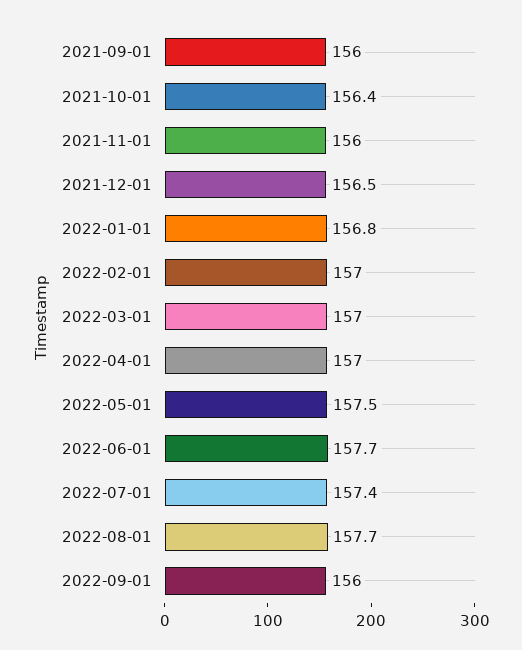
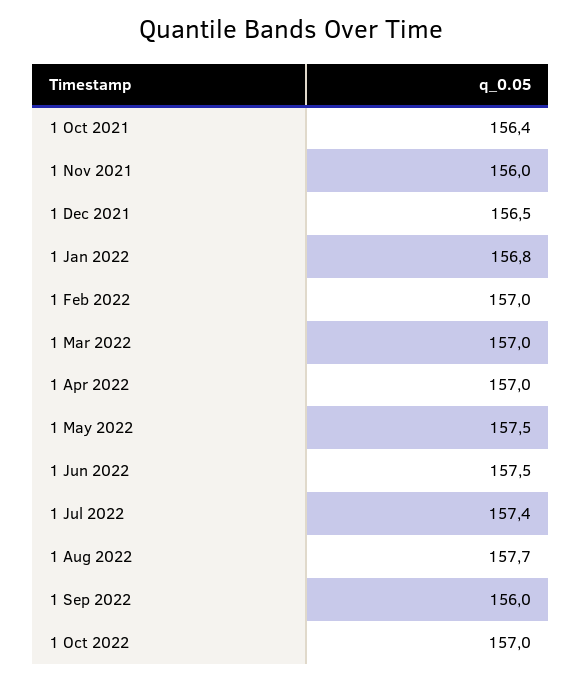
2021-09-01: 156 -> none
2022-06-01: 157.7 -> 157.5
1 Oct 2022: none -> 157

